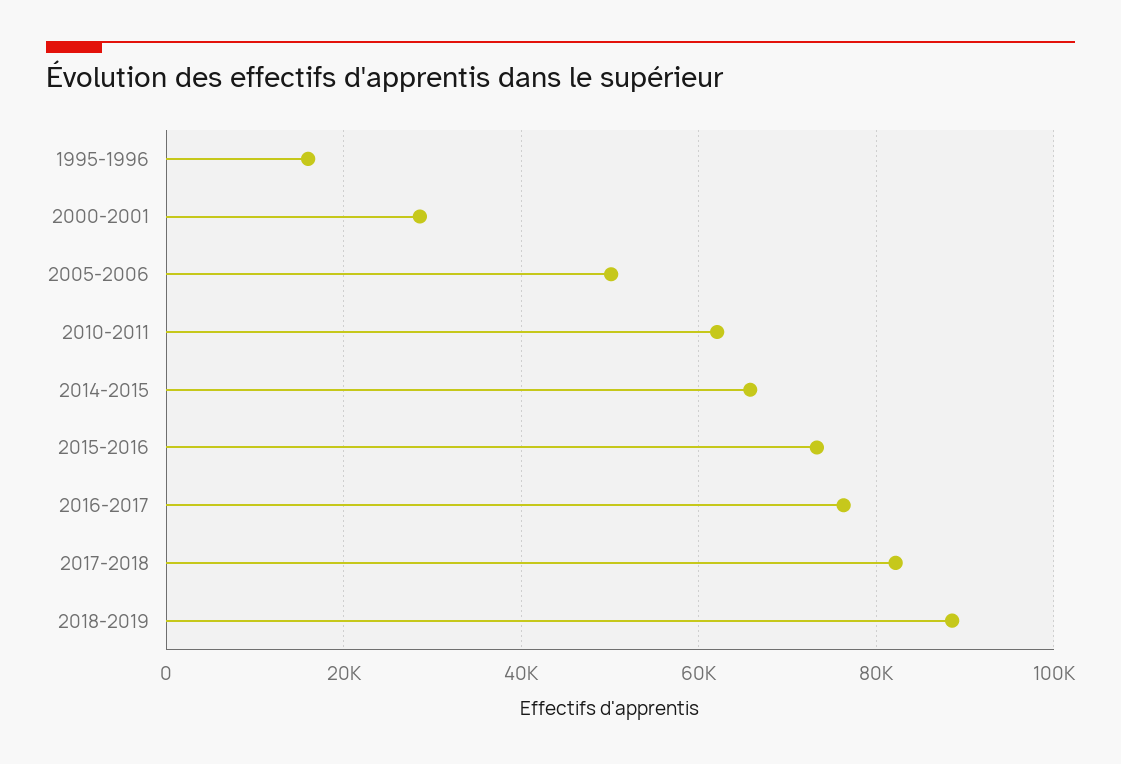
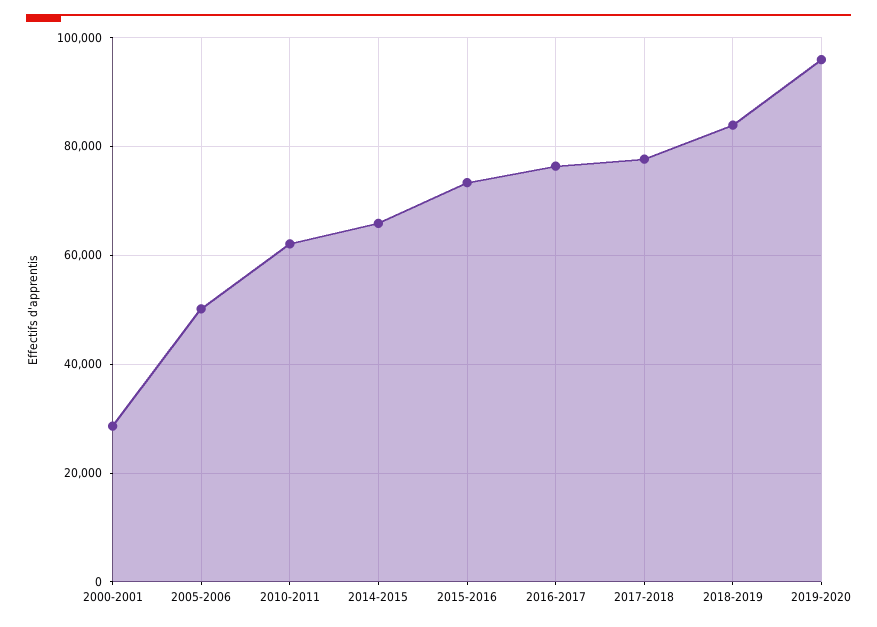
1995-1996: 16000 -> none
2017-2018: 82000 -> 78000
2018-2019: 88000 -> 84000
2019-2020: none -> 96000

